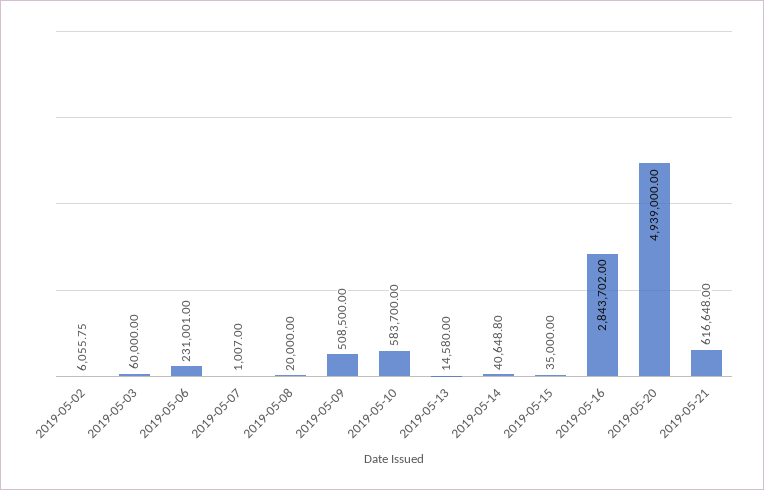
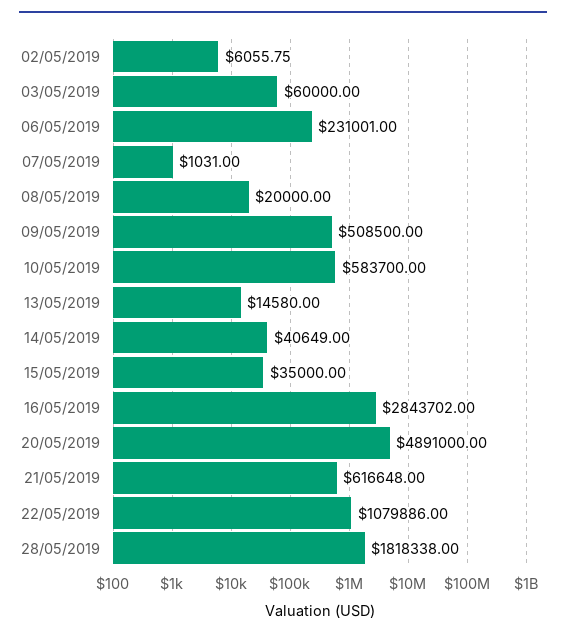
2019-05-07: 1007 -> 1031
2019-05-14: 40648.8 -> 40649
2019-05-20: 4939000 -> 4891000
22/05/2019: none -> 1079886
28/05/2019: none -> 1818338

